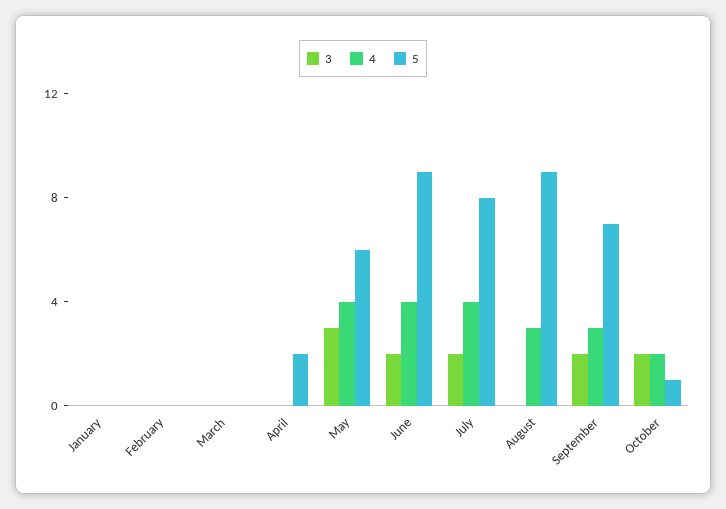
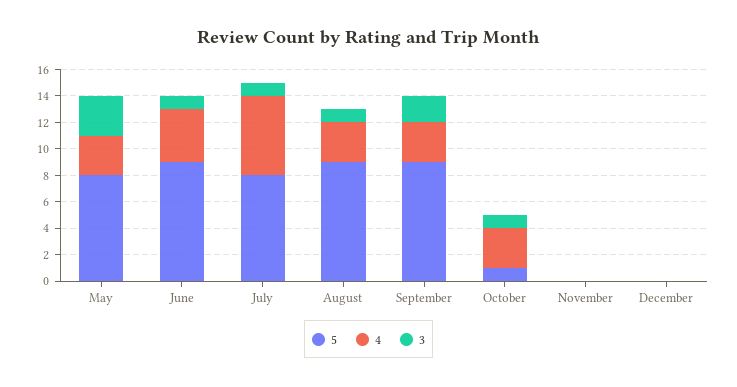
3, January: 0 -> none
4, January: 0 -> none
5, January: 0 -> none
3, February: 0 -> none
4, February: 0 -> none
5, February: 0 -> none
3, March: 0 -> none
4, March: 0 -> none
5, March: 0 -> none
3, April: 0 -> none
4, April: 0 -> none
5, April: 2 -> none
4, May: 4 -> 3
5, May: 6 -> 8
3, June: 2 -> 1
3, July: 2 -> 1
4, July: 4 -> 6
3, August: 0 -> 1
5, September: 7 -> 9
3, October: 2 -> 1
4, October: 2 -> 3
5, November: none -> 0
4, November: none -> 0
3, November: none -> 0
5, December: none -> 0
4, December: none -> 0
3, December: none -> 0

